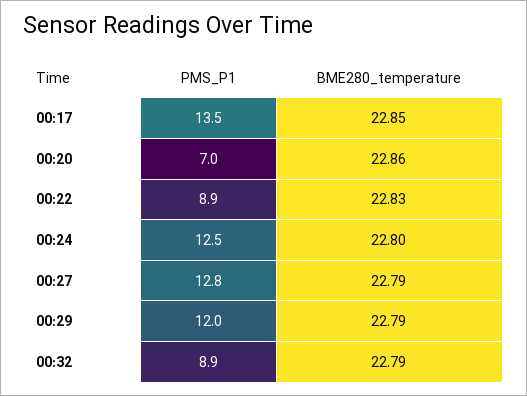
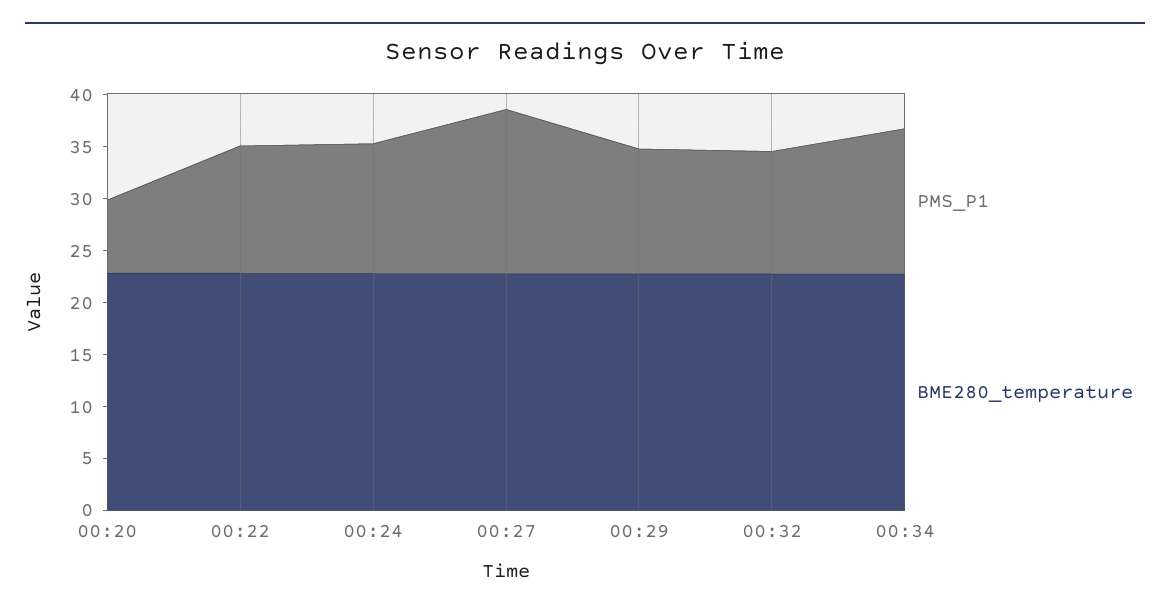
PMS_P1, 00:17: 13.5 -> none
BME280_temperature, 00:17: 22.85 -> none
PMS_P1, 00:22: 8.9 -> 12
PMS_P1, 00:27: 12.8 -> 16
PMS_P1, 00:32: 8.9 -> 12
PMS_P1, 00:34: none -> 14
BME280_temperature, 00:34: none -> 23

